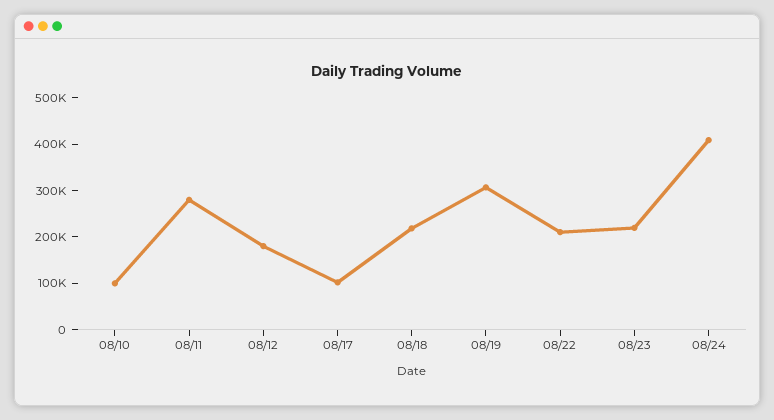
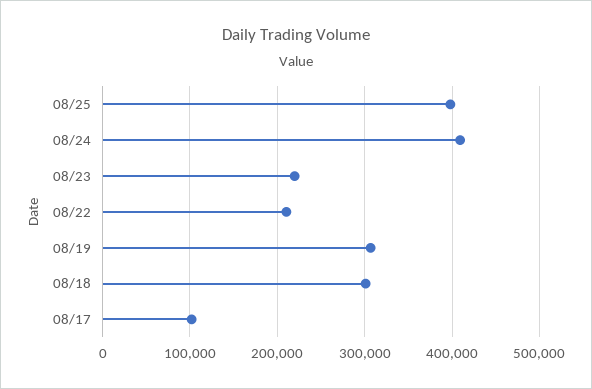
08/10: 100000 -> none
08/11: 280000 -> none
08/12: 180000 -> none
08/18: 220000 -> 300000
08/25: none -> 400000

